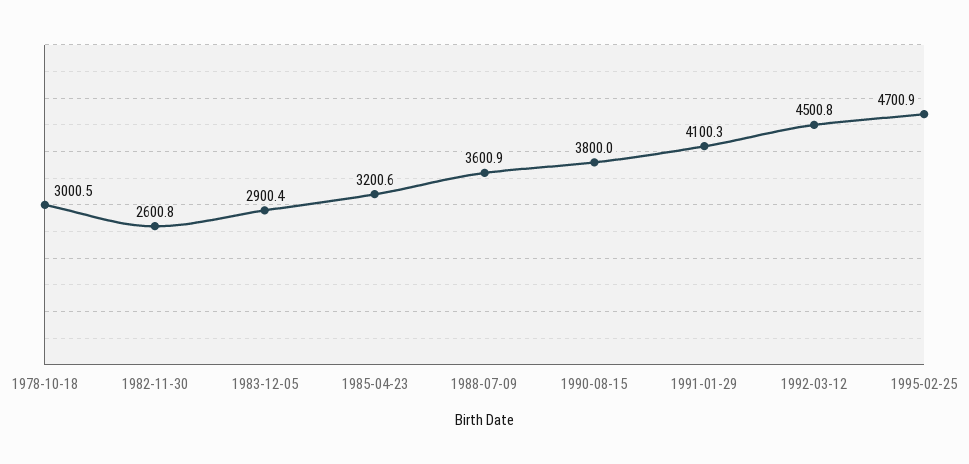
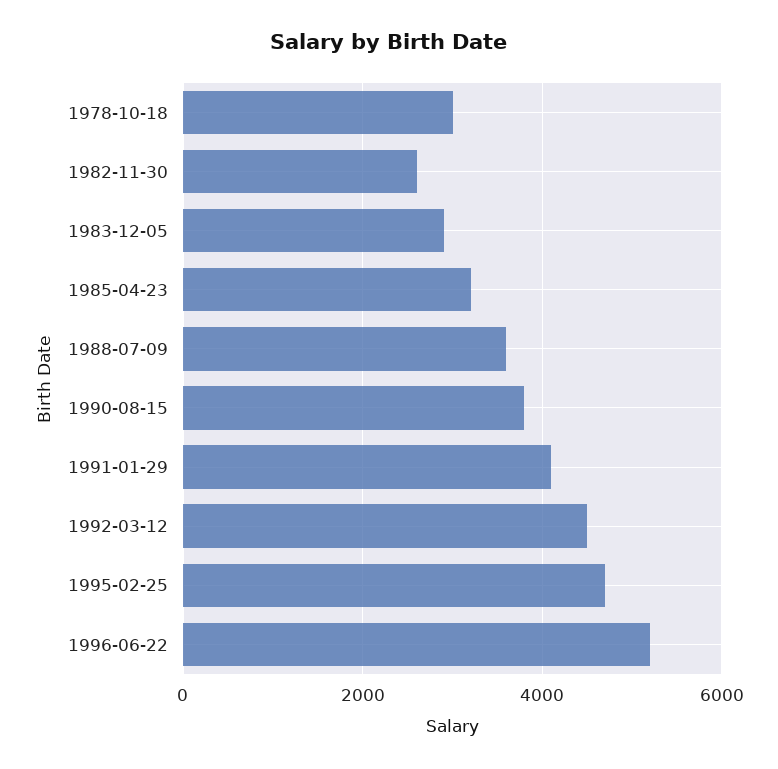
1996-06-22: none -> 5200

